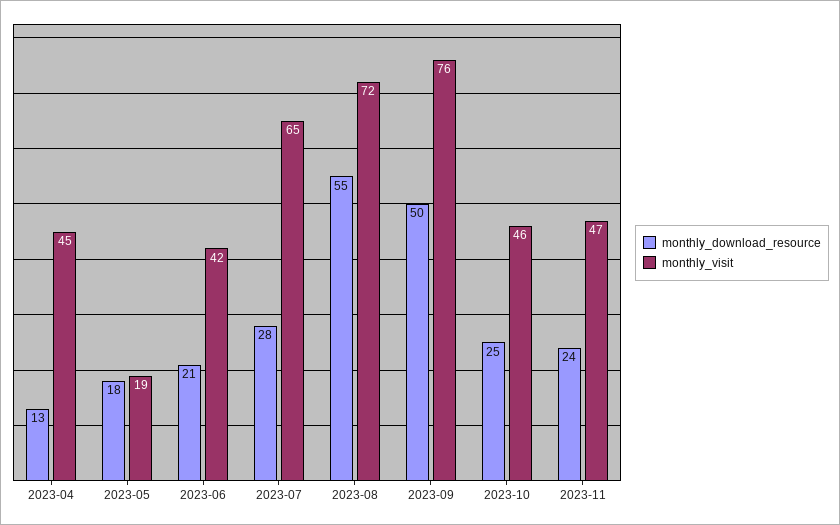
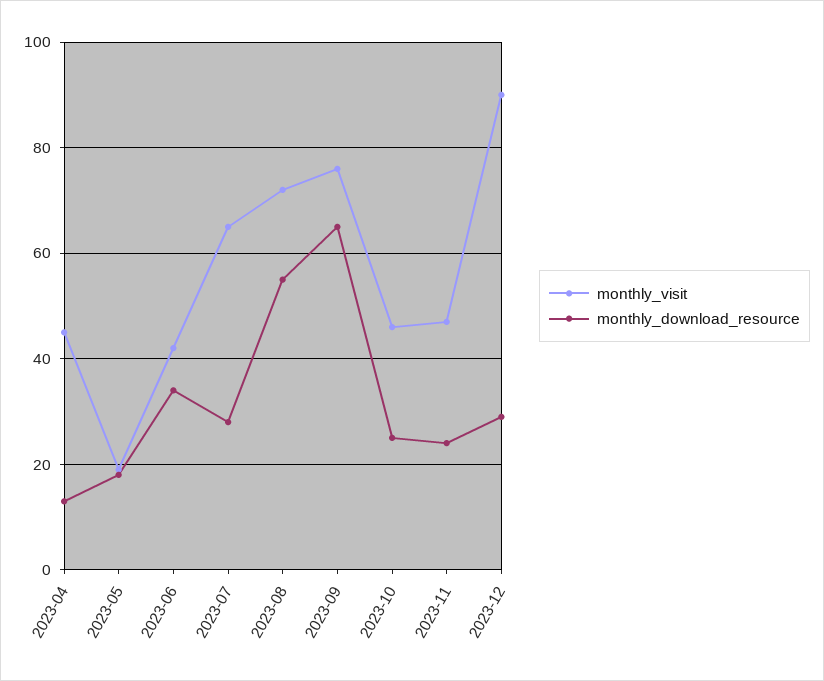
monthly_download_resource, 2023-06: 21 -> 35
monthly_download_resource, 2023-09: 50 -> 65
monthly_visit, 2023-12: none -> 90
monthly_download_resource, 2023-12: none -> 30

